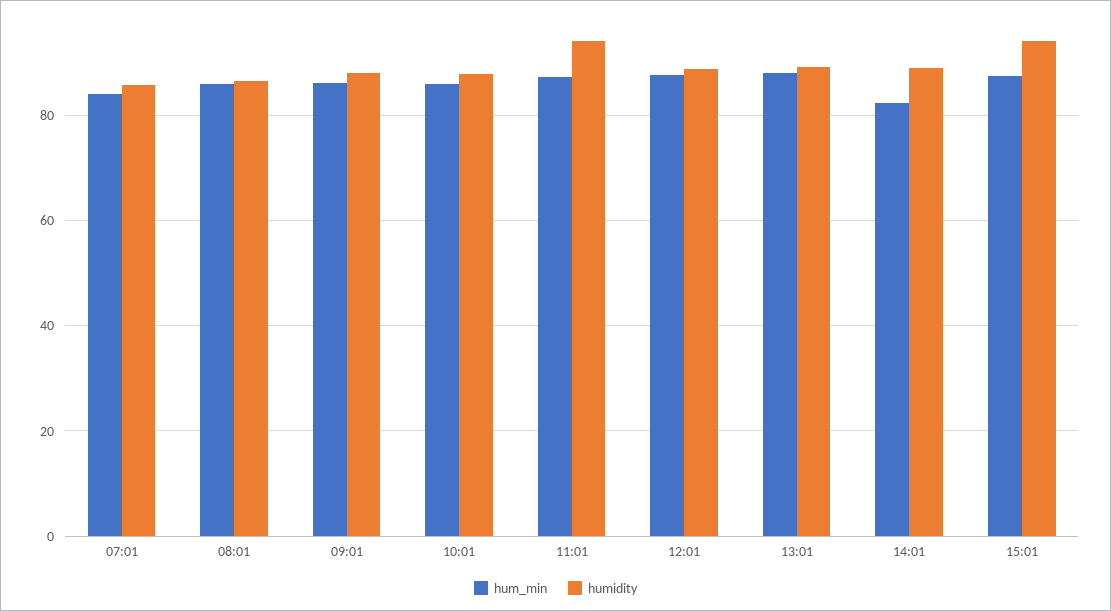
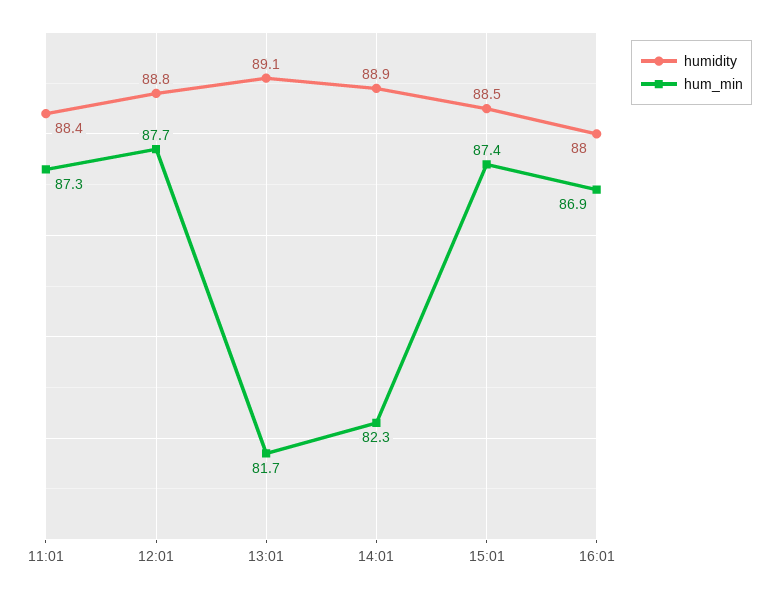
hum_min, 07:01: 84 -> none
humidity, 07:01: 86 -> none
hum_min, 08:01: 86 -> none
humidity, 08:01: 86 -> none
hum_min, 09:01: 86 -> none
humidity, 09:01: 88 -> none
hum_min, 10:01: 86 -> none
humidity, 10:01: 88 -> none
humidity, 11:01: 94 -> 88.4
hum_min, 13:01: 88 -> 81.7
humidity, 15:01: 94 -> 88.5
humidity, 16:01: none -> 88
hum_min, 16:01: none -> 86.9

